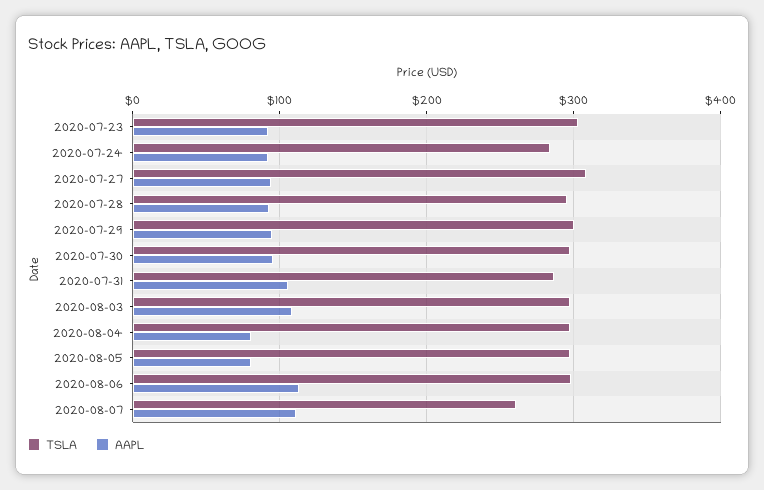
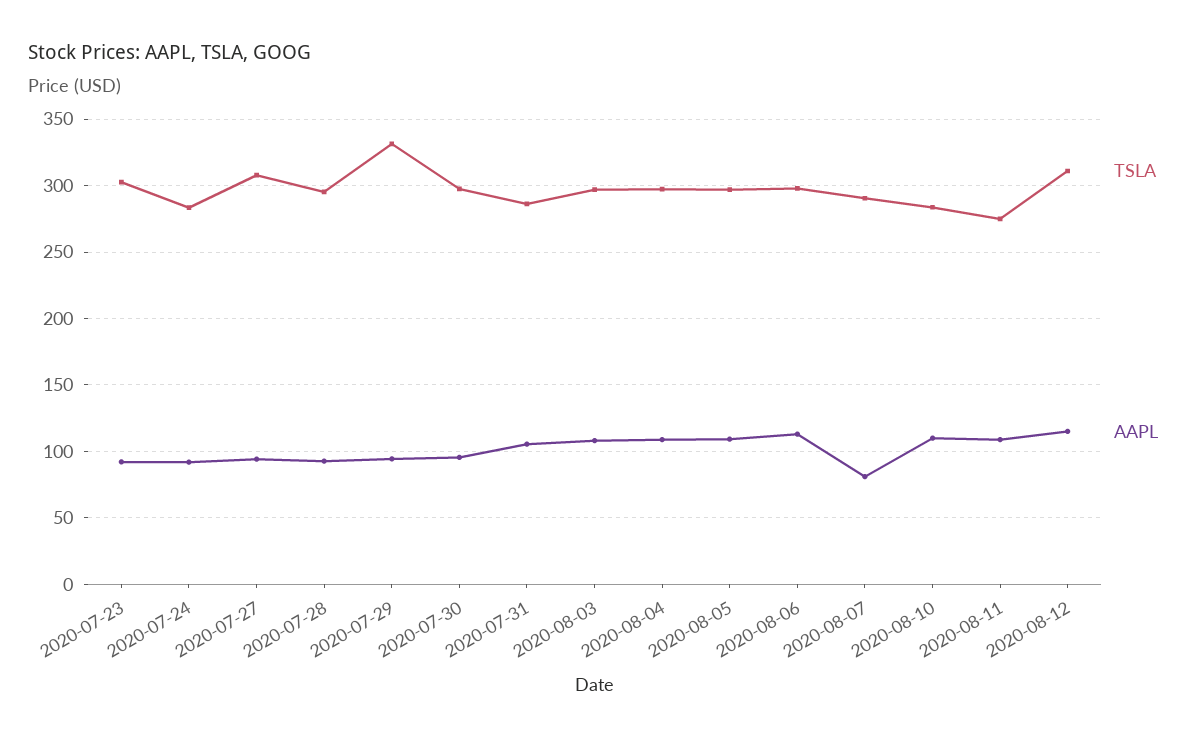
TSLA, 2020-07-29: 300 -> 330
AAPL, 2020-08-04: 80 -> 110
AAPL, 2020-08-05: 80 -> 110
TSLA, 2020-08-07: 260 -> 290
AAPL, 2020-08-07: 110 -> 80
TSLA, 2020-08-10: none -> 285
AAPL, 2020-08-10: none -> 110
TSLA, 2020-08-11: none -> 275
AAPL, 2020-08-11: none -> 110
TSLA, 2020-08-12: none -> 310
AAPL, 2020-08-12: none -> 115

